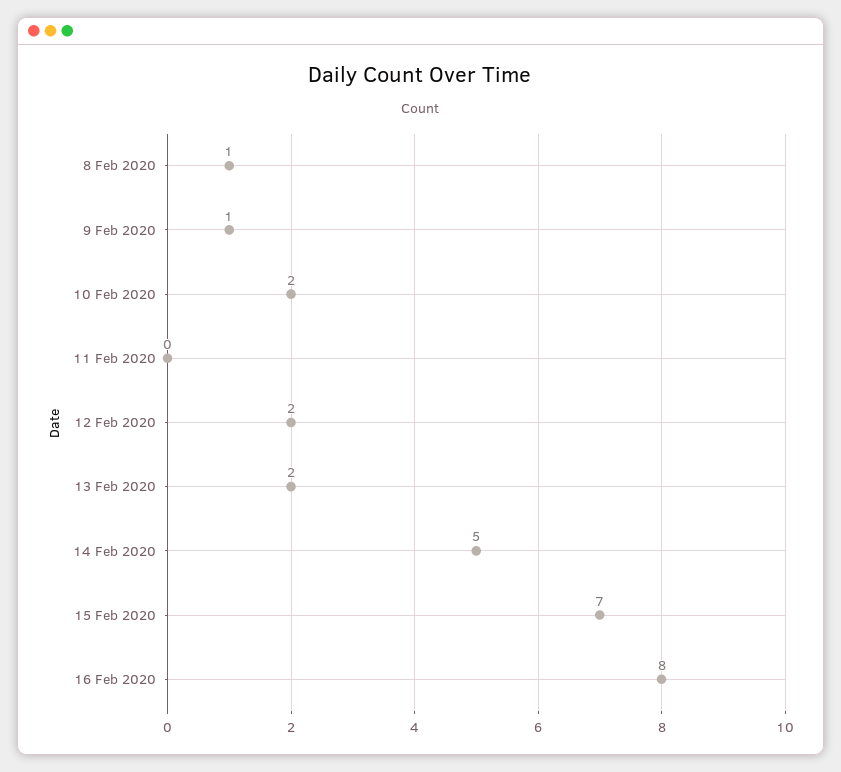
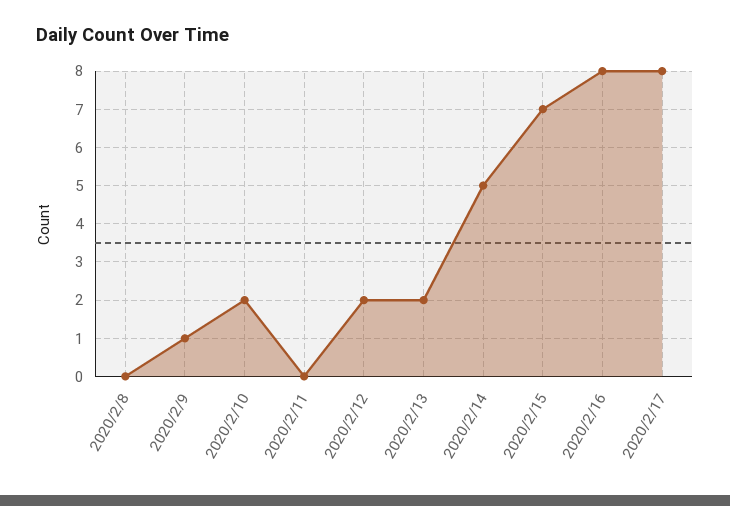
8 Feb 2020: 1 -> 0
2020/2/17: none -> 8

